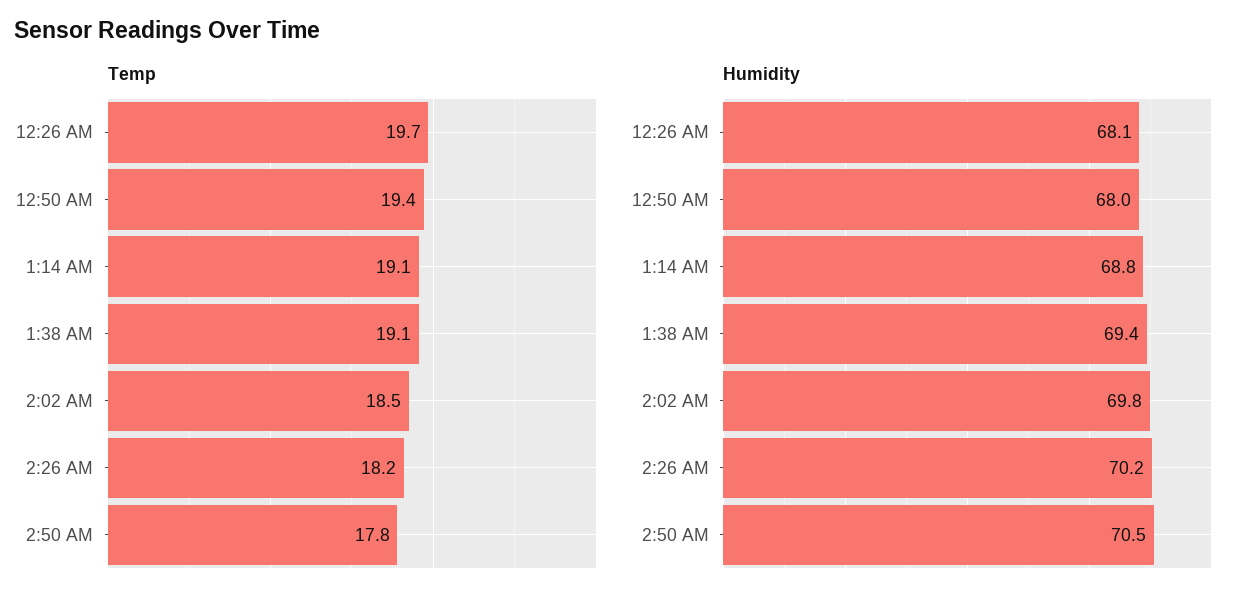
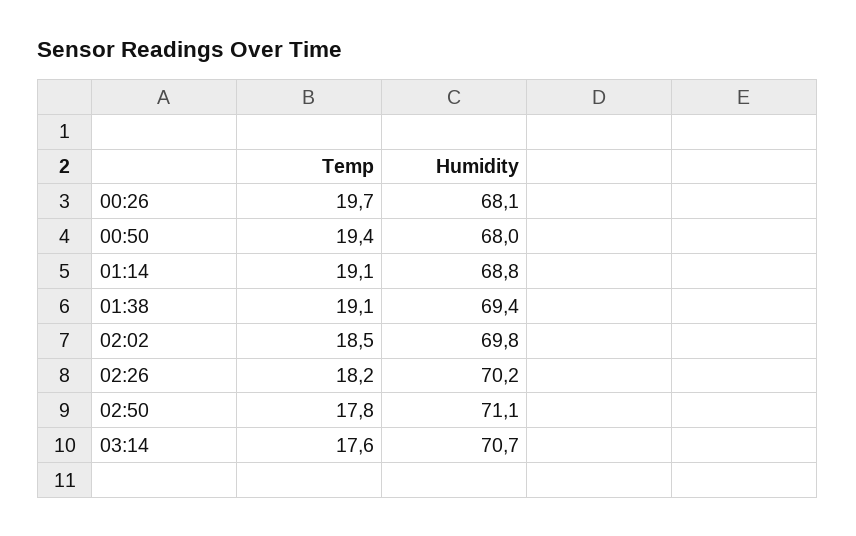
Humidity, 2:50 AM: 70.5 -> 71.1
Temp, 03:14: none -> 17.6
Humidity, 03:14: none -> 70.7

